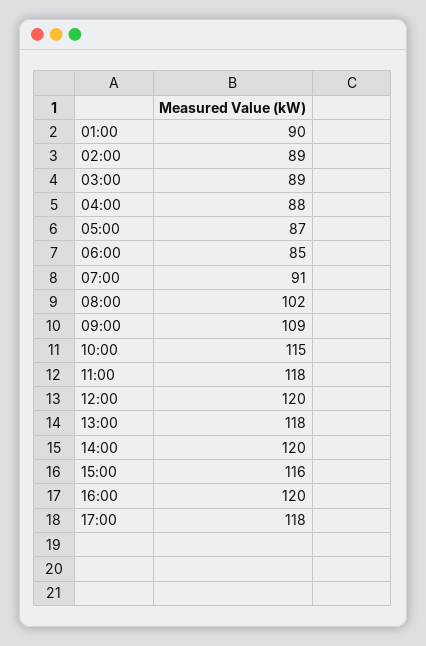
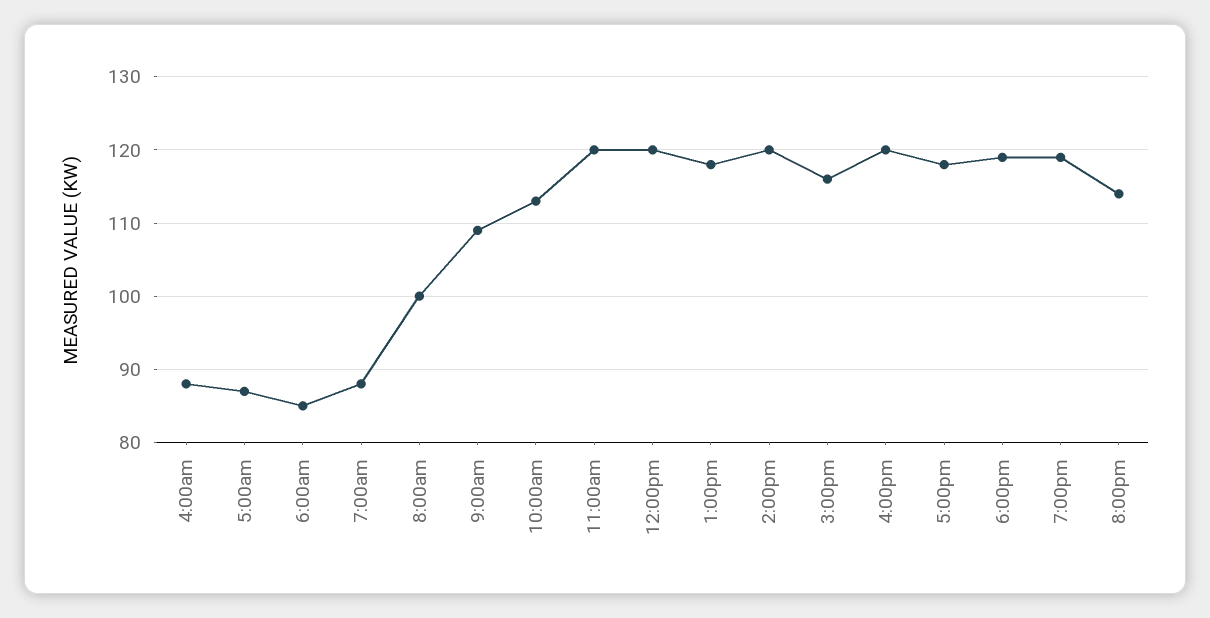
01:00: 90 -> none
02:00: 89 -> none
03:00: 89 -> none
07:00: 91 -> 88
08:00: 102 -> 100
10:00: 115 -> 113
11:00: 118 -> 120
6:00pm: none -> 119
7:00pm: none -> 119
8:00pm: none -> 114

